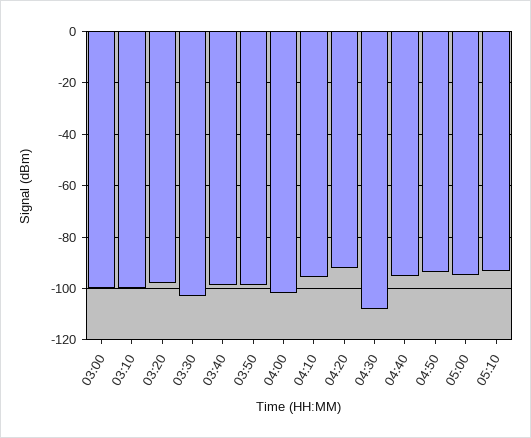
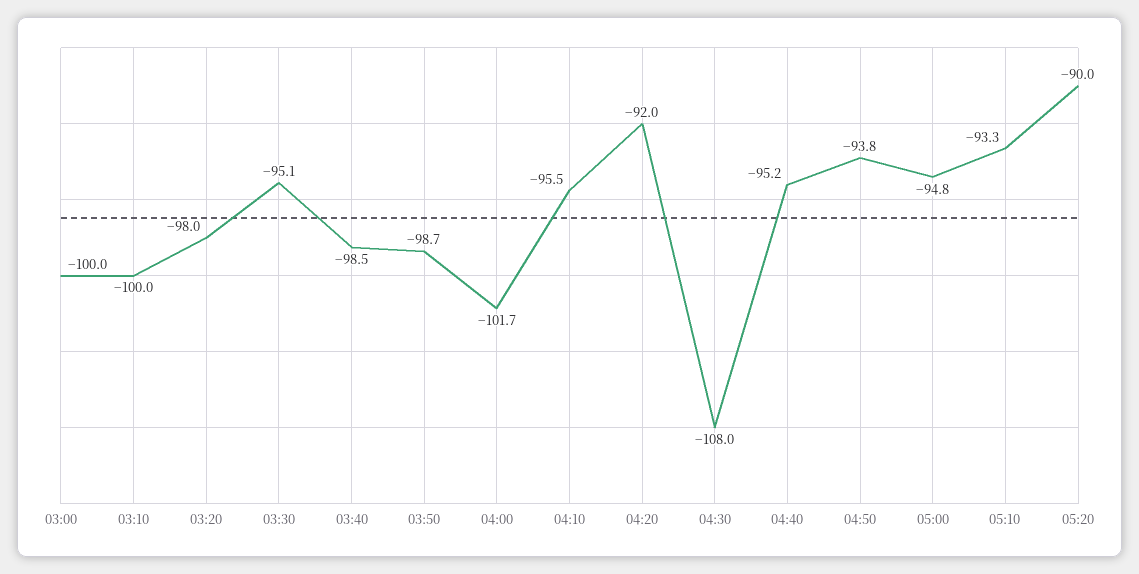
03:30: -102.5 -> -95.1
05:20: none -> -90

